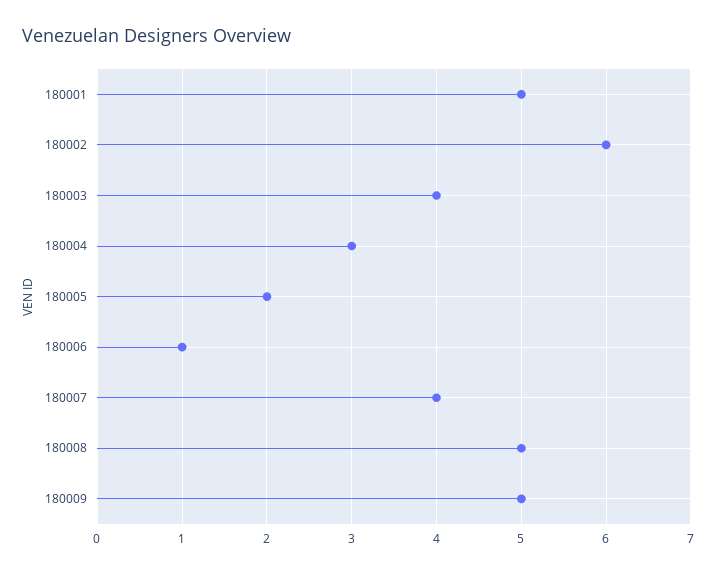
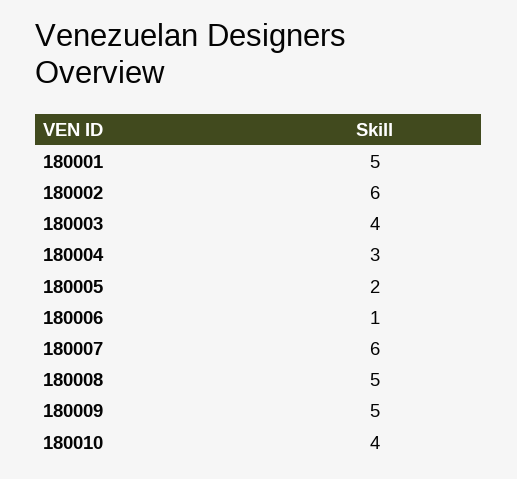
180007: 4 -> 6
180010: none -> 4

